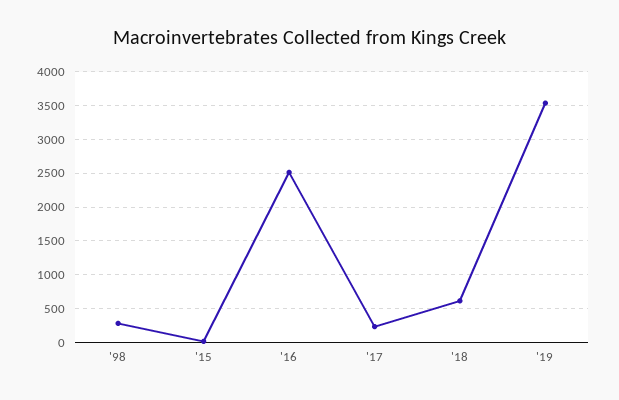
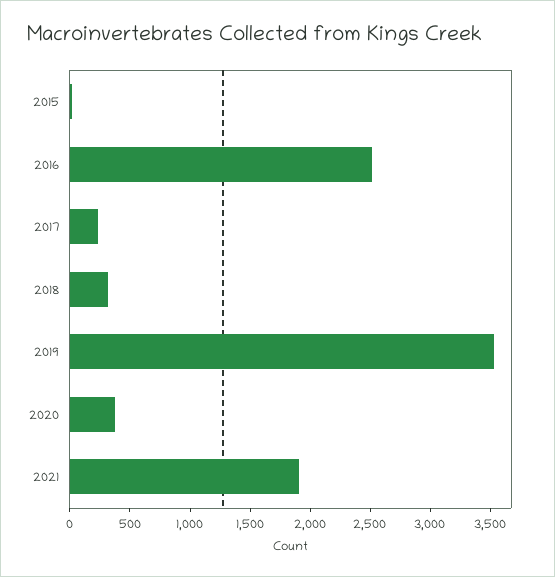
'98: 300 -> none
'18: 600 -> 300
2020: none -> 400
2021: none -> 1900

